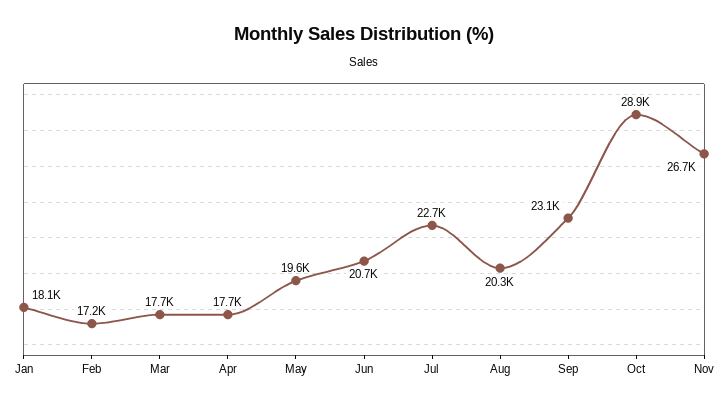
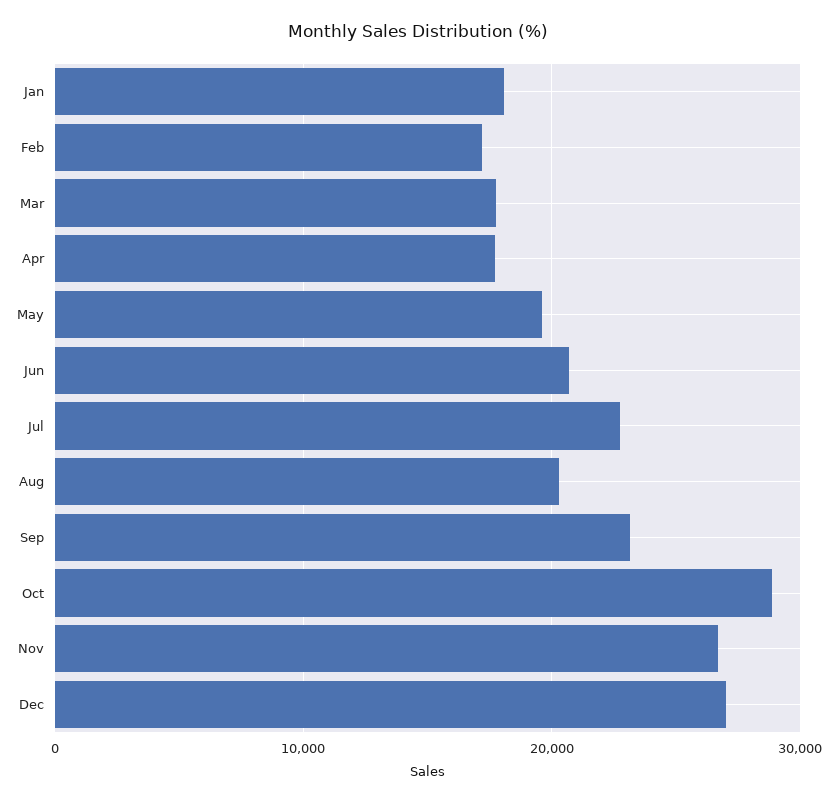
Dec: none -> 27000

